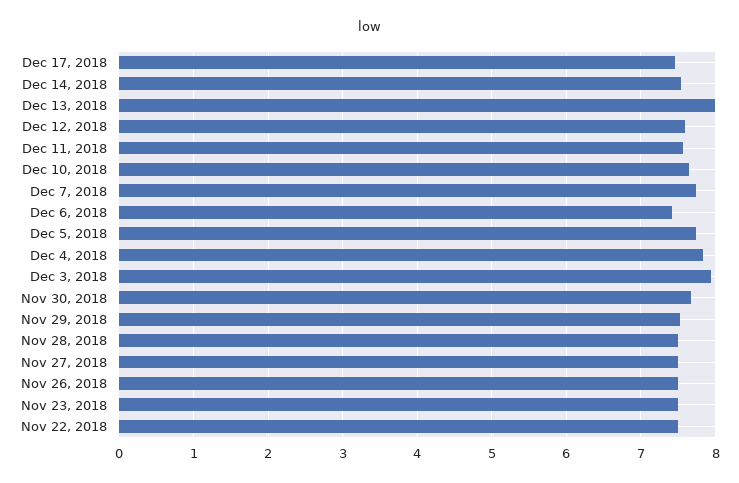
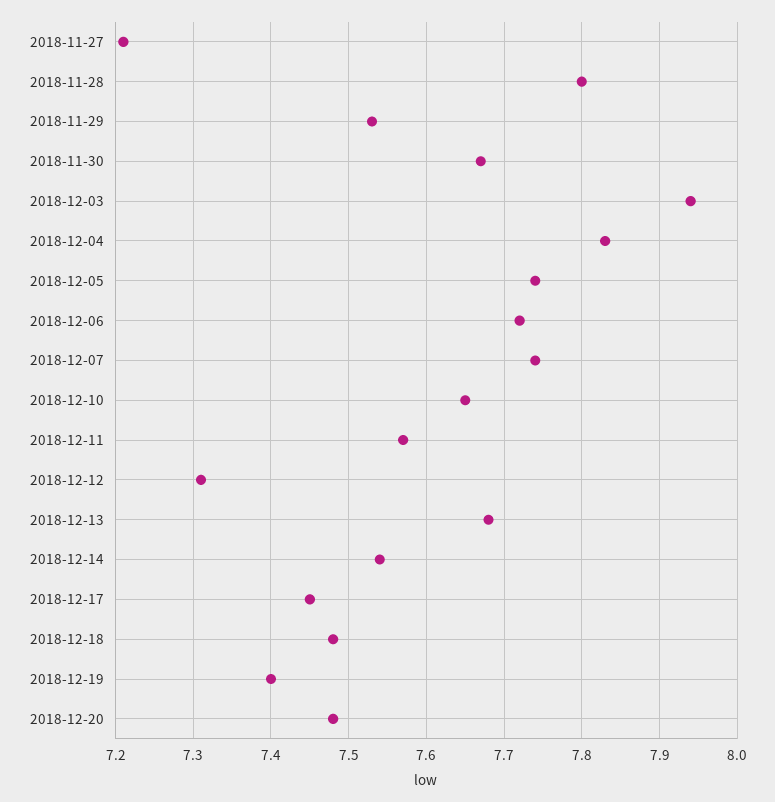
Dec 13, 2018: 8 -> 7.68
Dec 12, 2018: 7.6 -> 7.31
Dec 6, 2018: 7.4 -> 7.72
Nov 28, 2018: 7.5 -> 7.8
Nov 27, 2018: 7.5 -> 7.21
Nov 26, 2018: 7.5 -> none
Nov 23, 2018: 7.5 -> none
Nov 22, 2018: 7.5 -> none
2018-12-18: none -> 7.48
2018-12-19: none -> 7.4
2018-12-20: none -> 7.48

